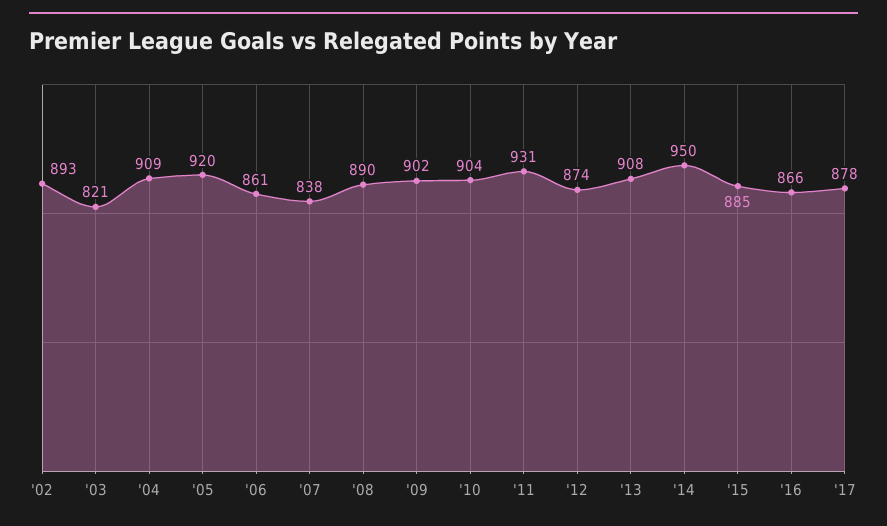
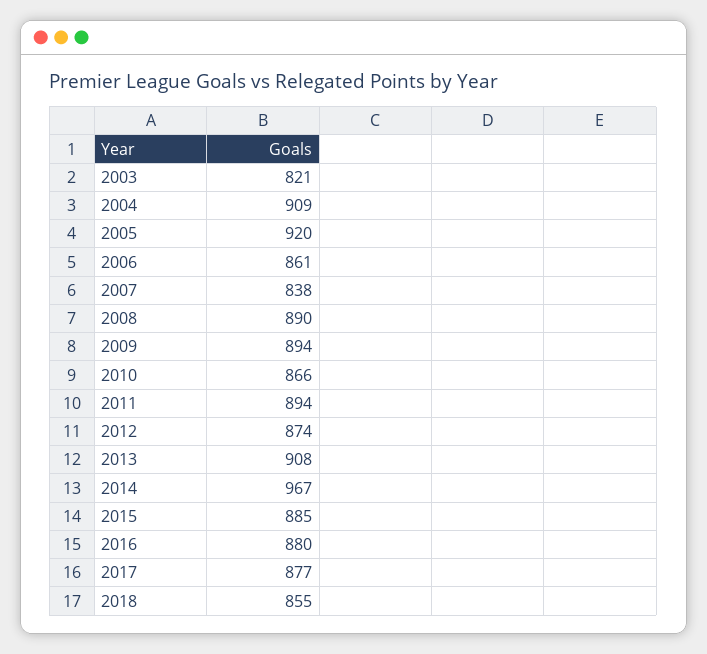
'02: 893 -> none
'09: 902 -> 894
'10: 904 -> 866
'11: 931 -> 894
'14: 950 -> 967
'16: 866 -> 880
'17: 878 -> 877
2018: none -> 855

